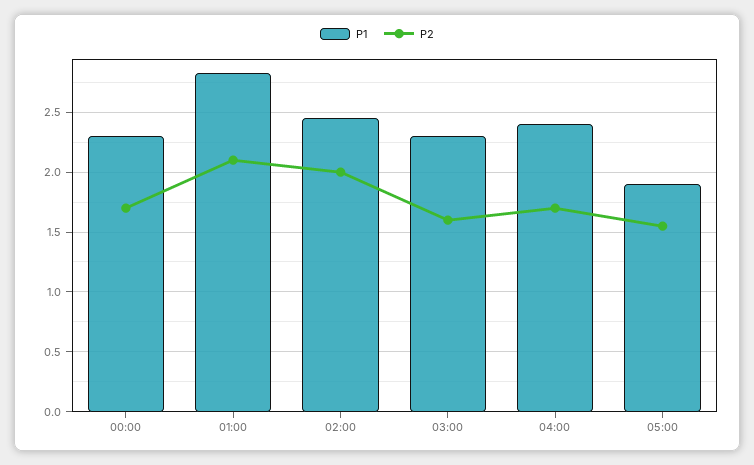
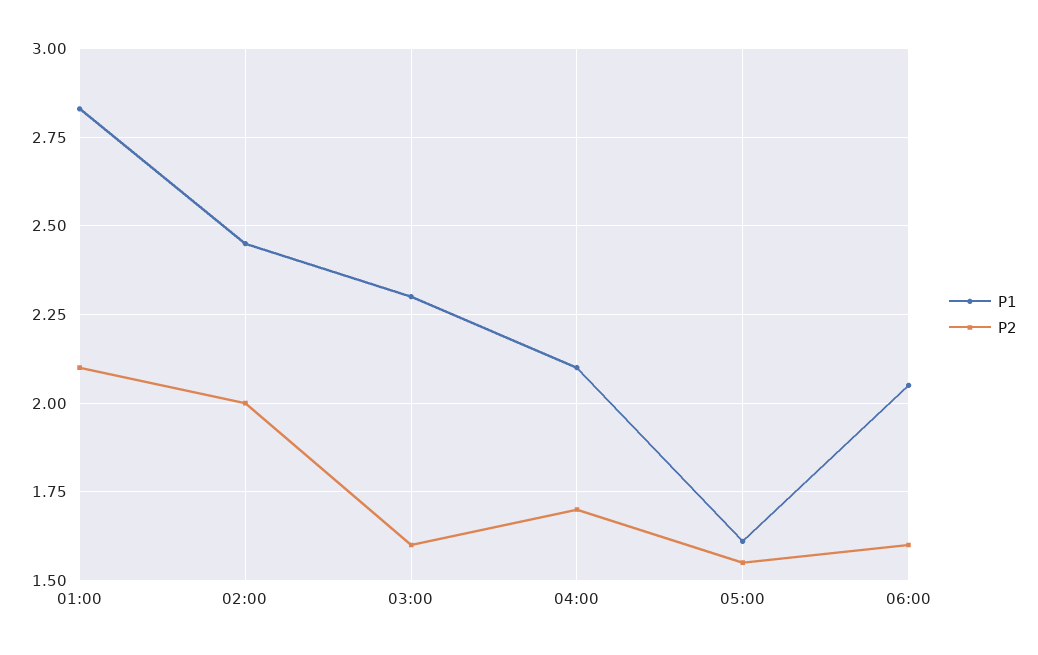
P1, 00:00: 2.3 -> none
P2, 00:00: 1.7 -> none
P1, 04:00: 2.4 -> 2.1
P1, 05:00: 1.9 -> 1.6
P1, 06:00: none -> 2.05
P2, 06:00: none -> 1.6

